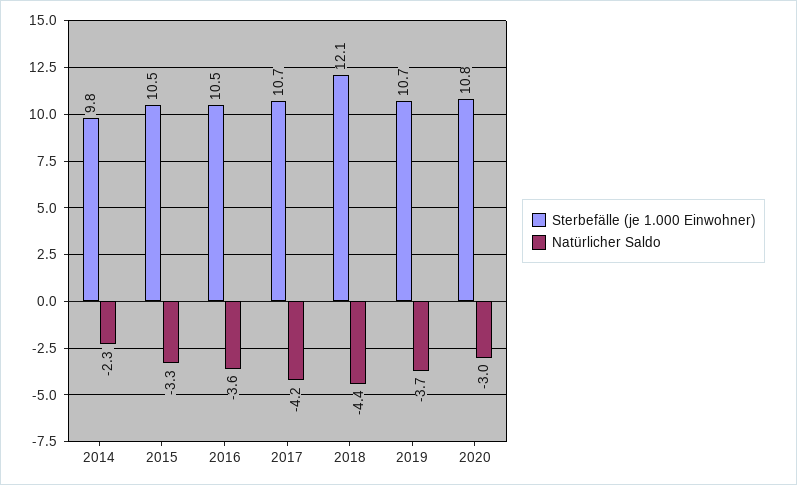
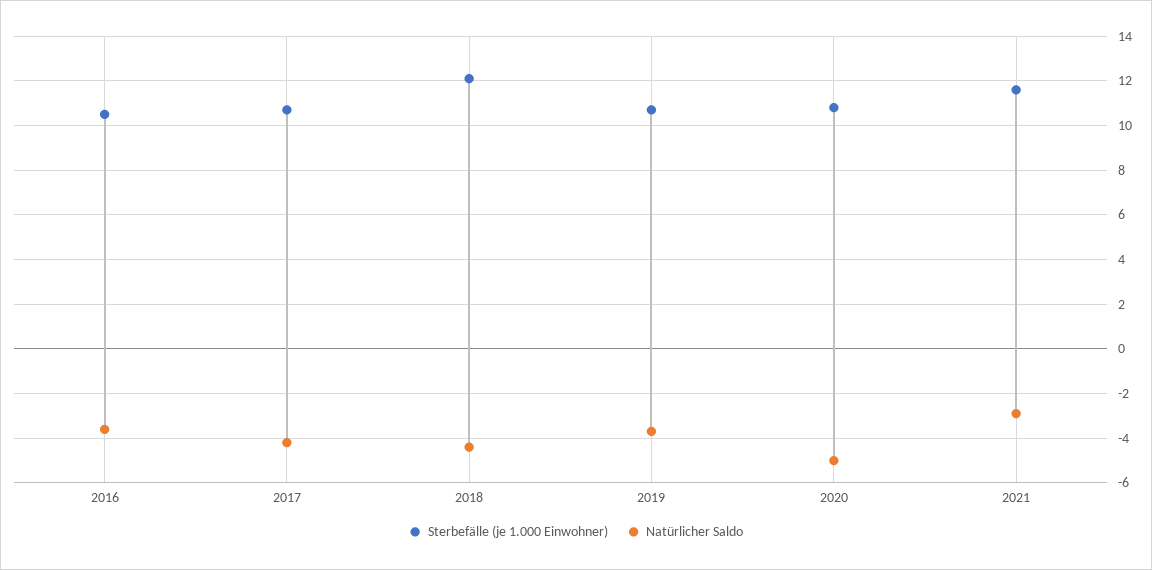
Sterbefälle (je 1.000 Einwohner), 2014: 9.8 -> none
Natürlicher Saldo, 2014: -2.3 -> none
Sterbefälle (je 1.000 Einwohner), 2015: 10.5 -> none
Natürlicher Saldo, 2015: -3.3 -> none
Natürlicher Saldo, 2020: -3 -> -5
Sterbefälle (je 1.000 Einwohner), 2021: none -> 11.5
Natürlicher Saldo, 2021: none -> -3

